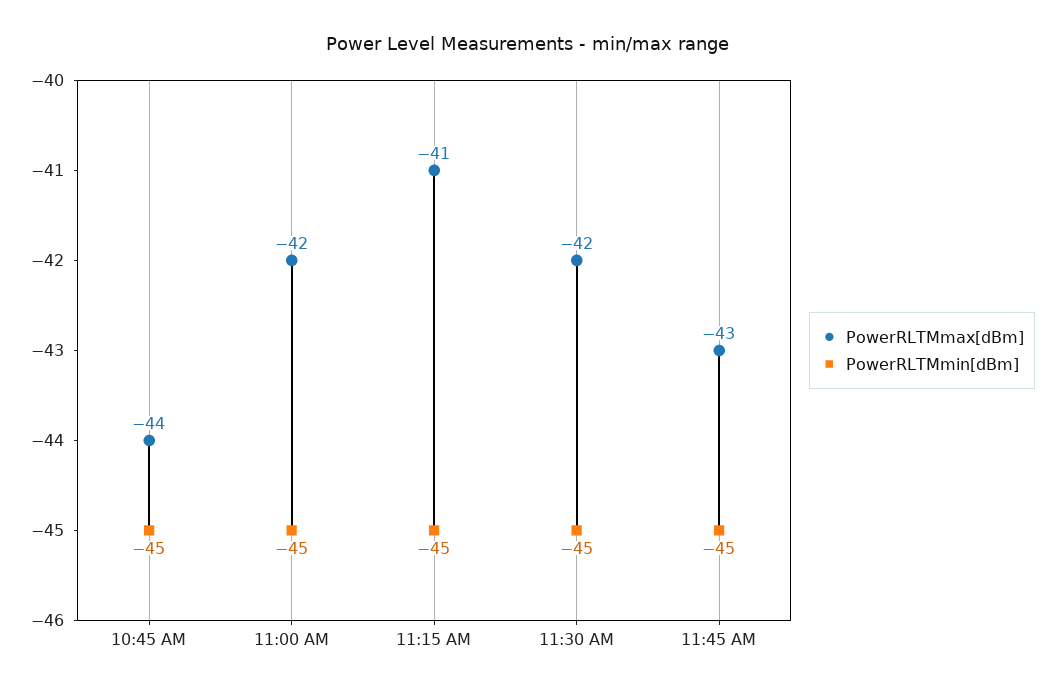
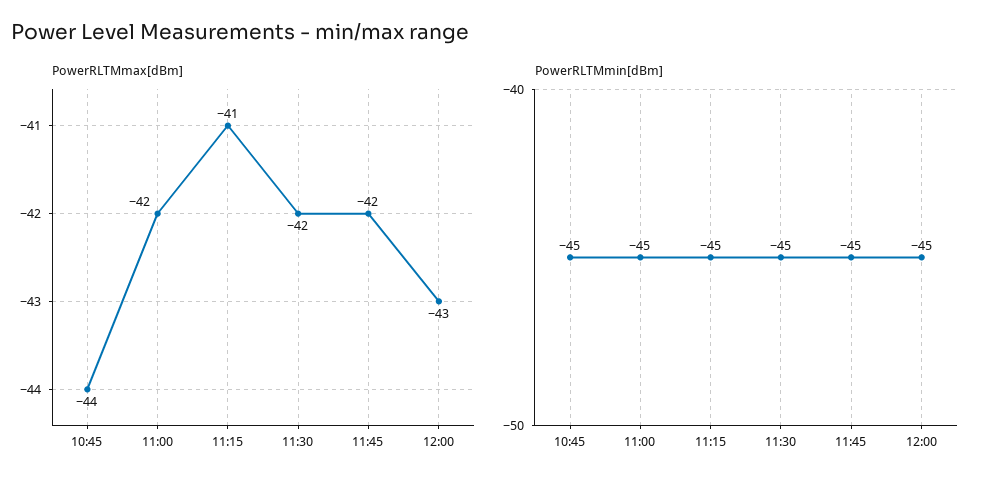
PowerRLTMmax[dBm], 11:45 AM: -43 -> -42
PowerRLTMmax[dBm], 12:00: none -> -43
PowerRLTMmin[dBm], 12:00: none -> -45

